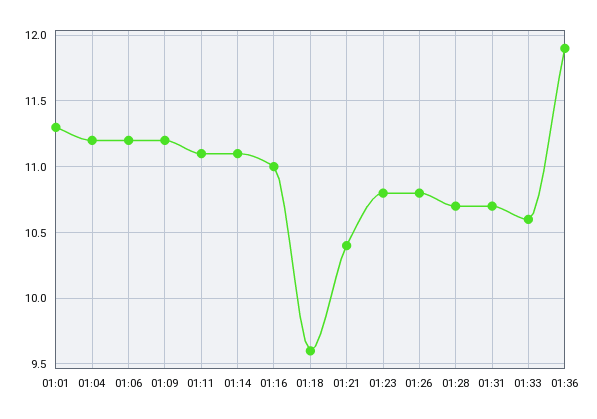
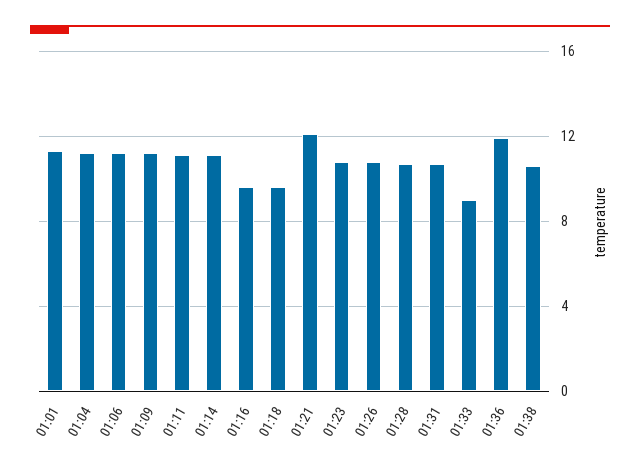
01:16: 11 -> 9.5
01:21: 10.4 -> 12
01:33: 10.6 -> 9
01:38: none -> 10.5

